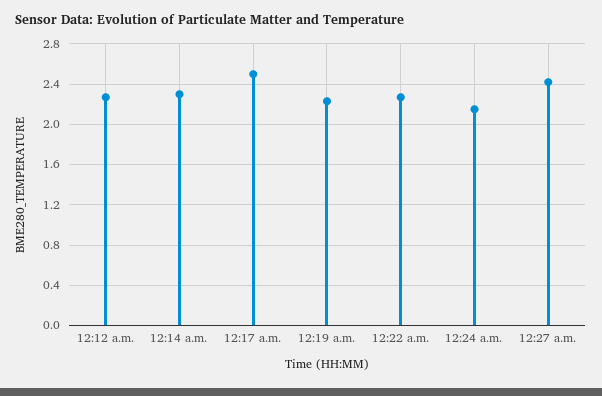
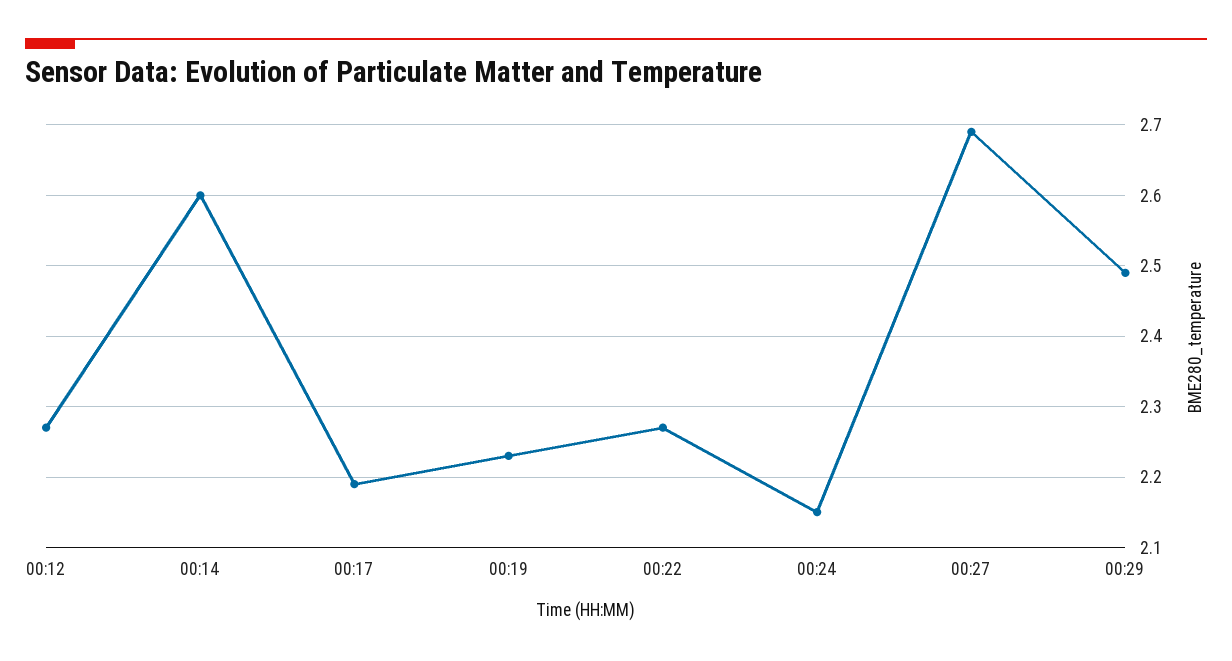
12:14 a.m.: 2.3 -> 2.6
12:17 a.m.: 2.5 -> 2.19
12:27 a.m.: 2.4 -> 2.69
00:29: none -> 2.49

